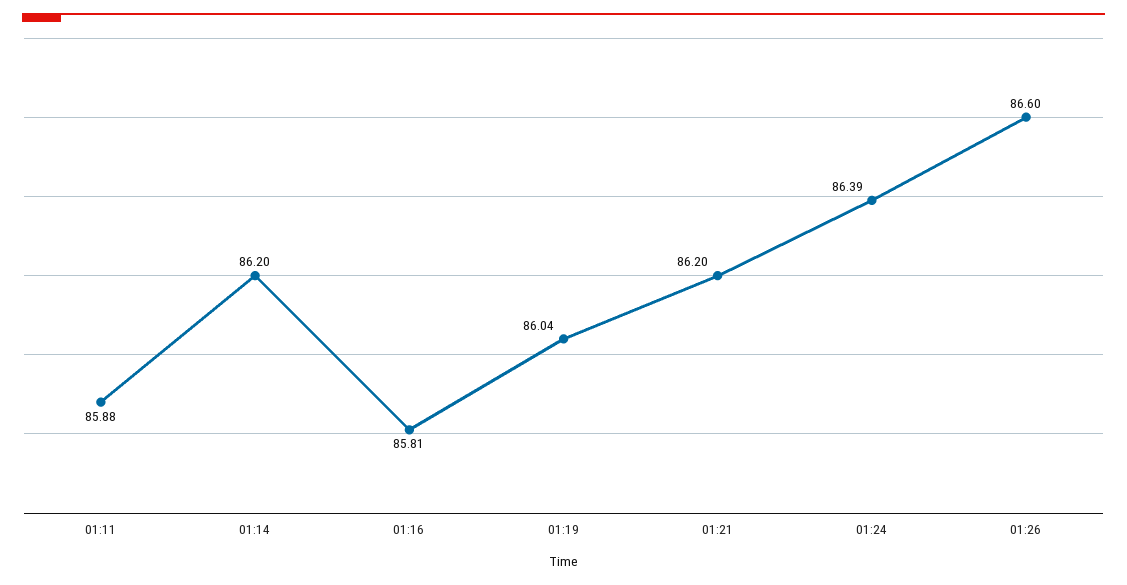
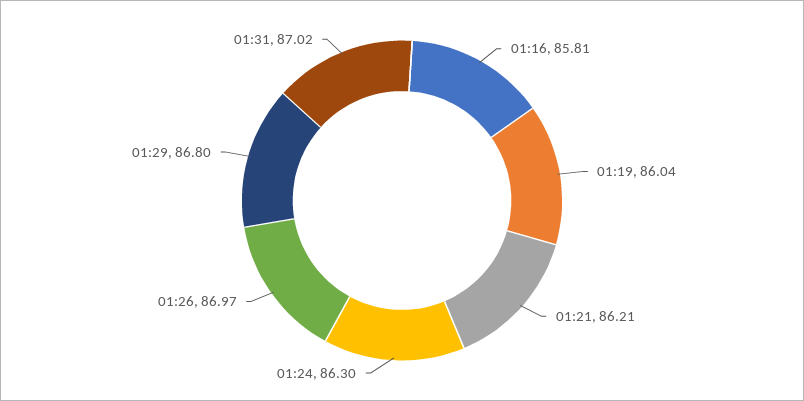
01:11: 85.88 -> none
01:14: 86.2 -> none
01:21: 86.2 -> 86.21
01:24: 86.39 -> 86.3
01:26: 86.6 -> 86.97
01:29: none -> 86.8
01:31: none -> 87.02

